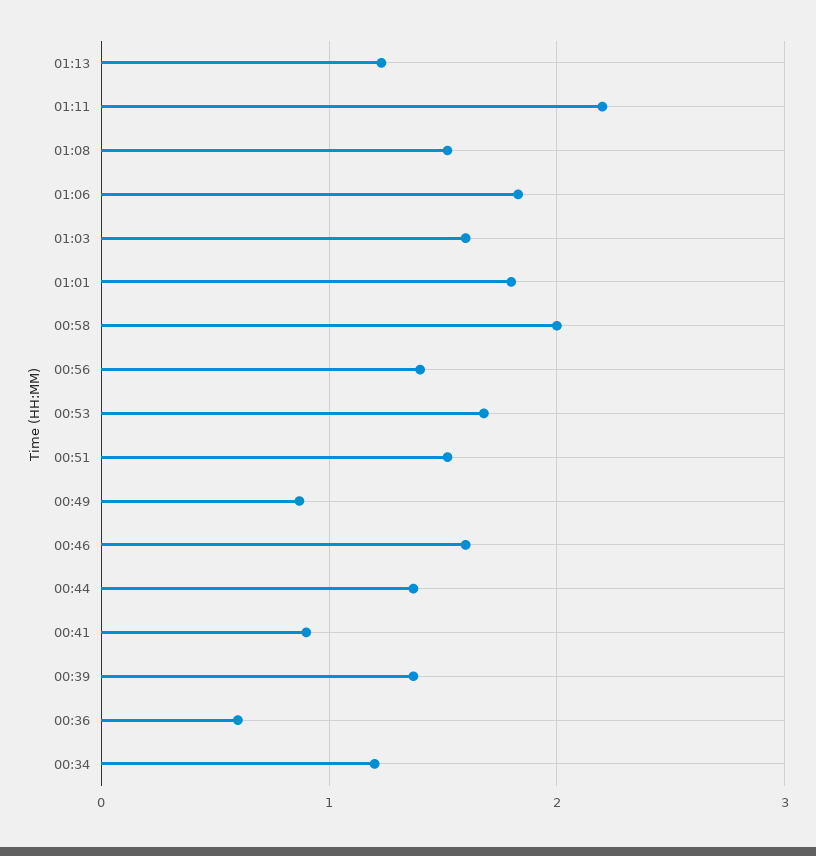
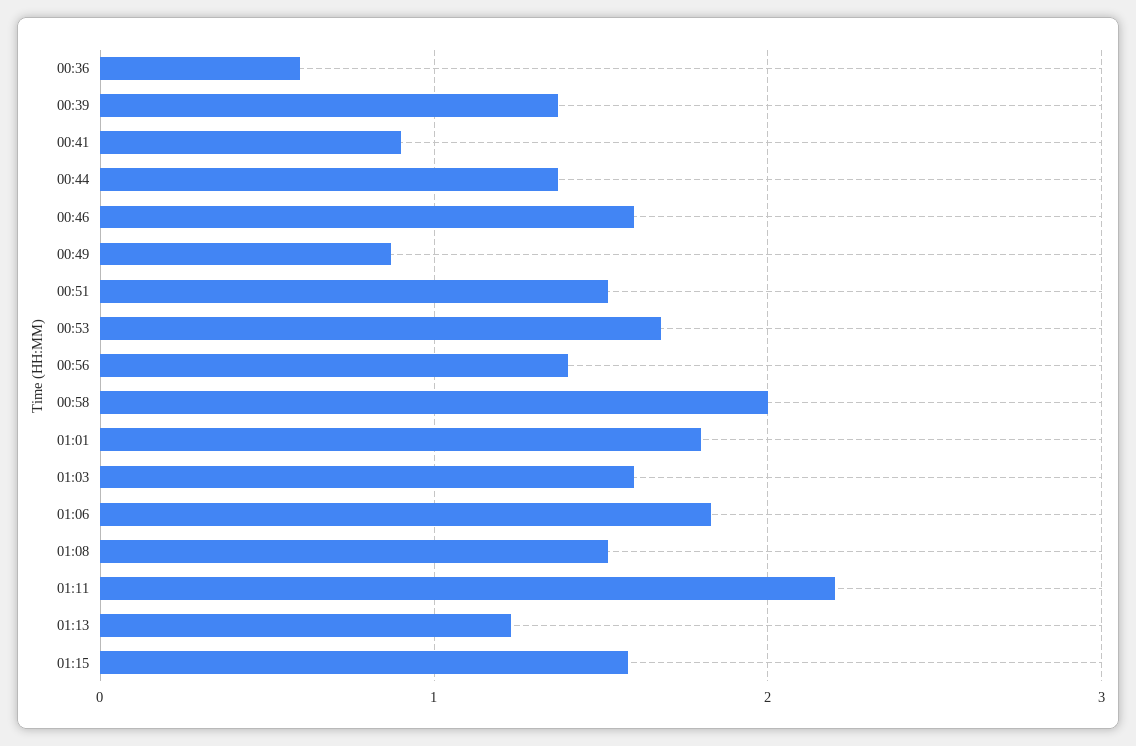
00:34: 1.2 -> none
01:15: none -> 1.6

